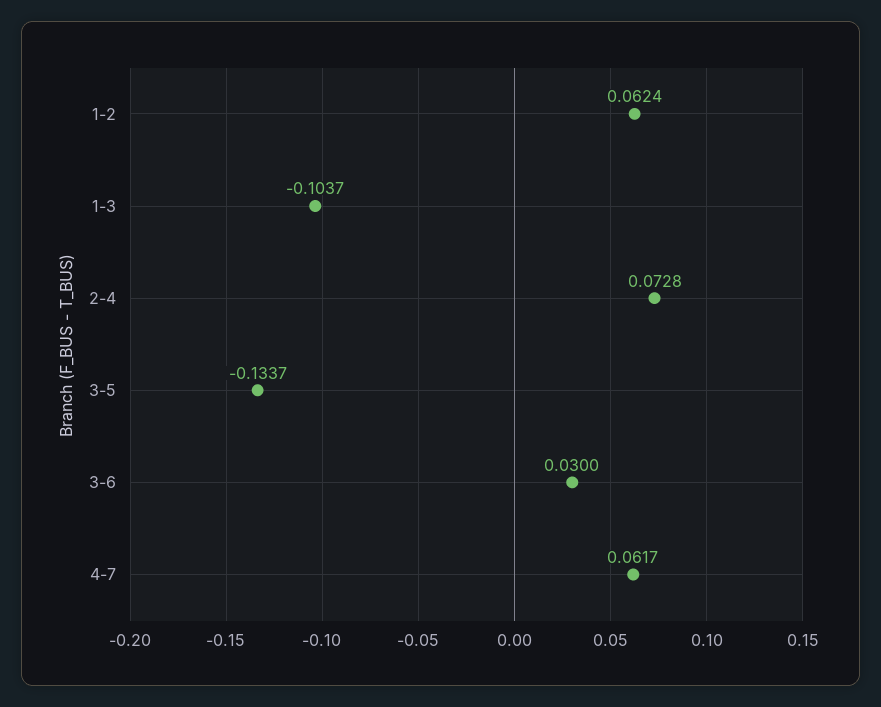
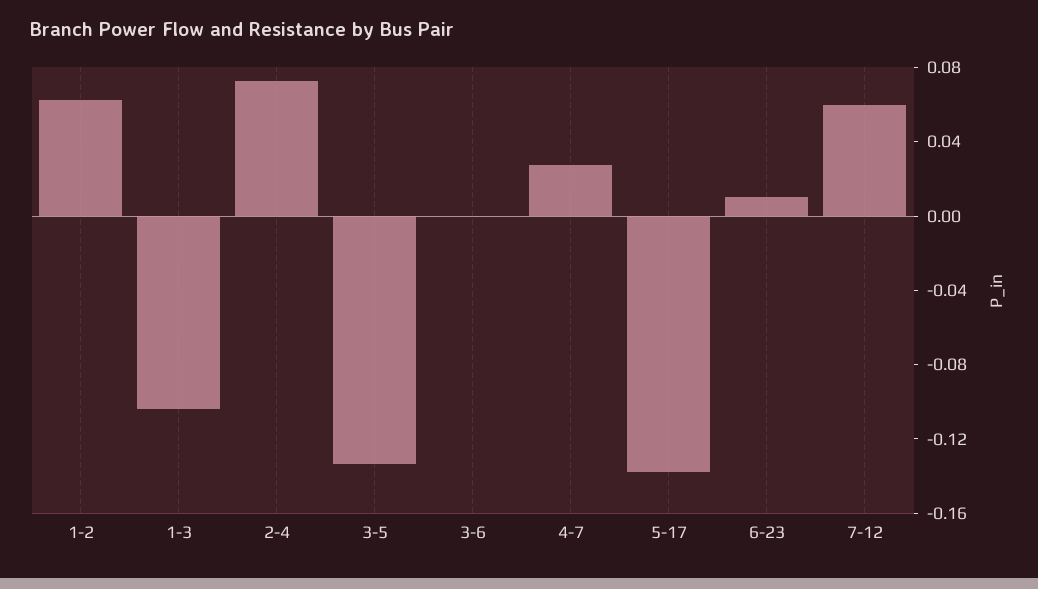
3-6: 0.03 -> 0
4-7: 0.0617 -> 0.03
5-17: none -> -0.14
6-23: none -> 0.01
7-12: none -> 0.06

